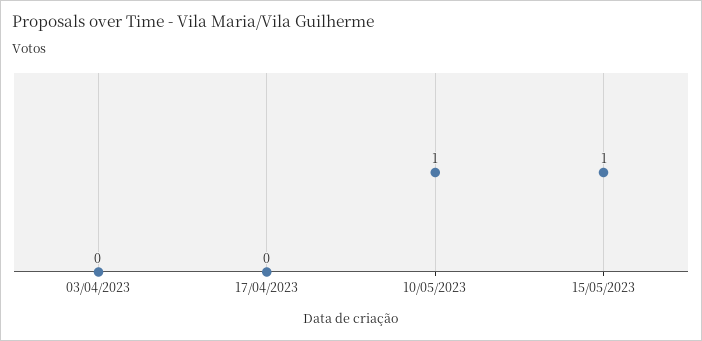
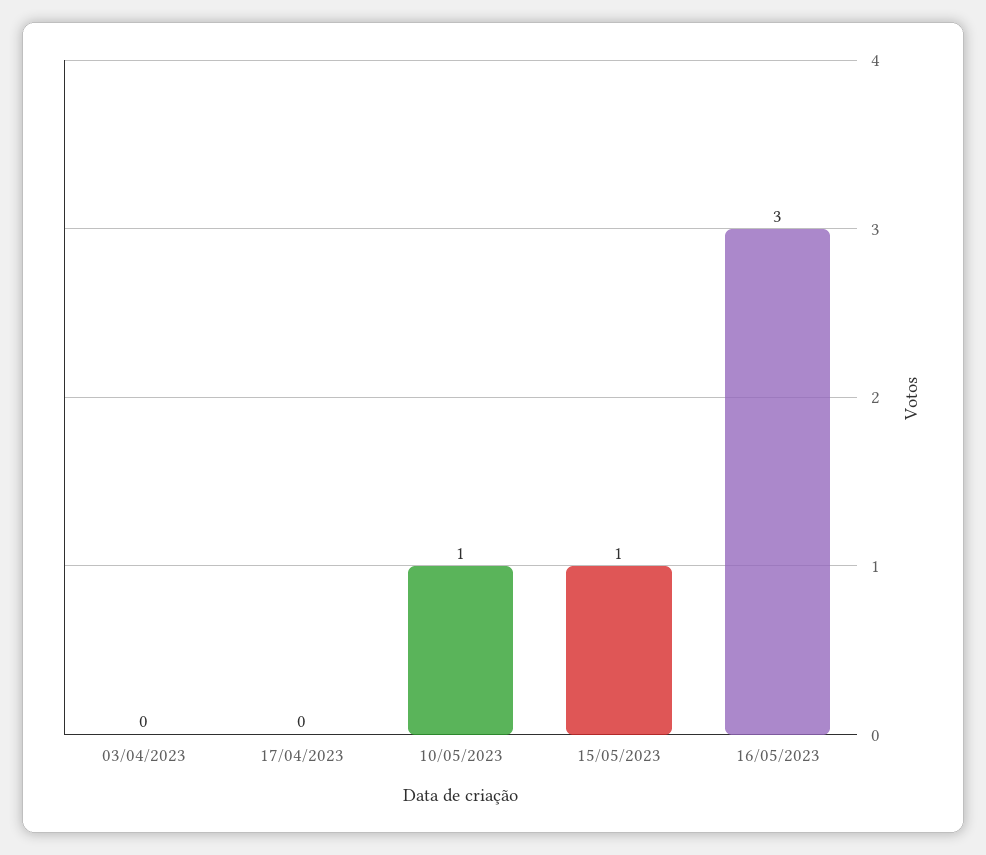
16/05/2023: none -> 3

